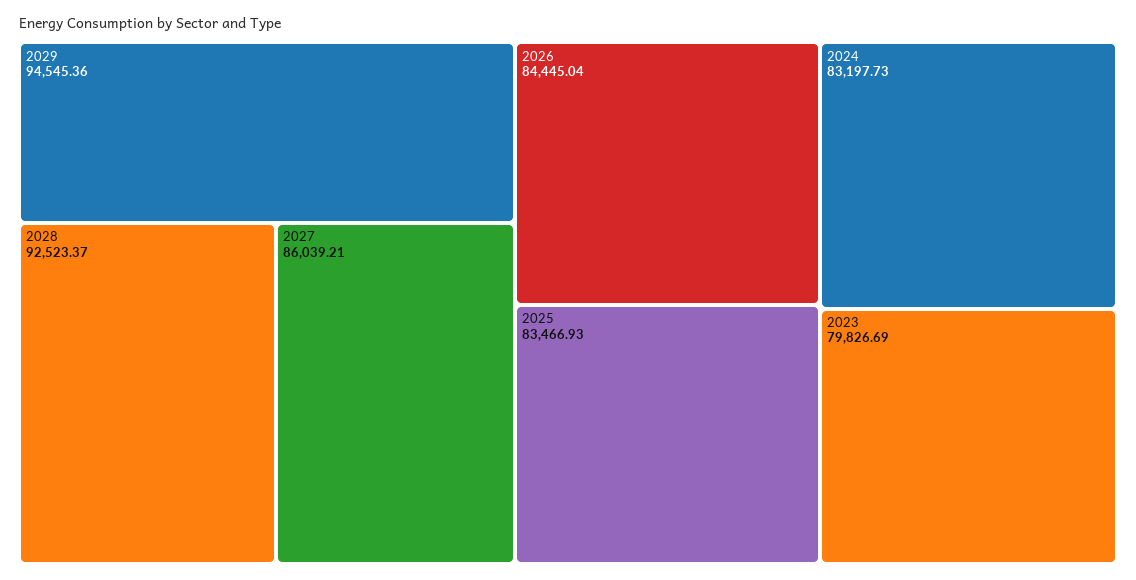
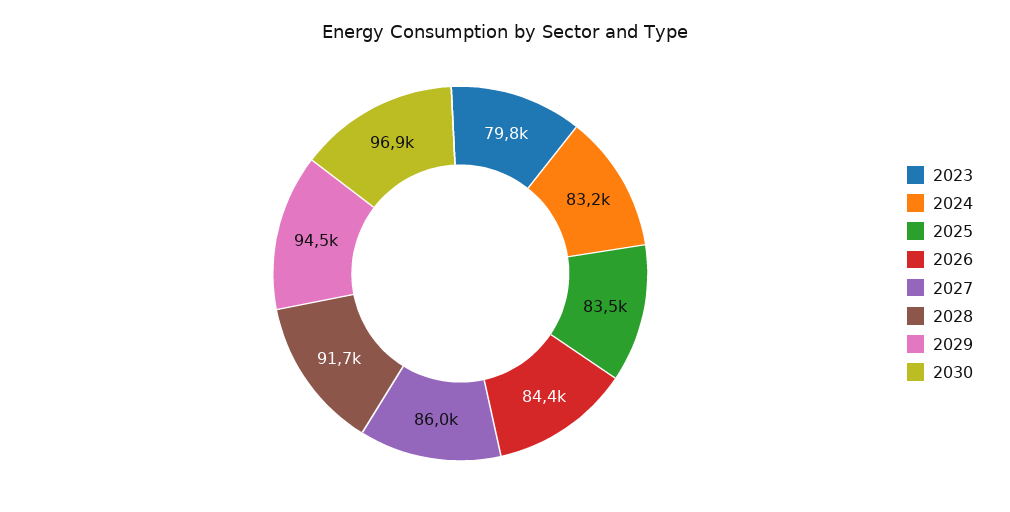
2028: 92523.37 -> 91700
2030: none -> 96900

